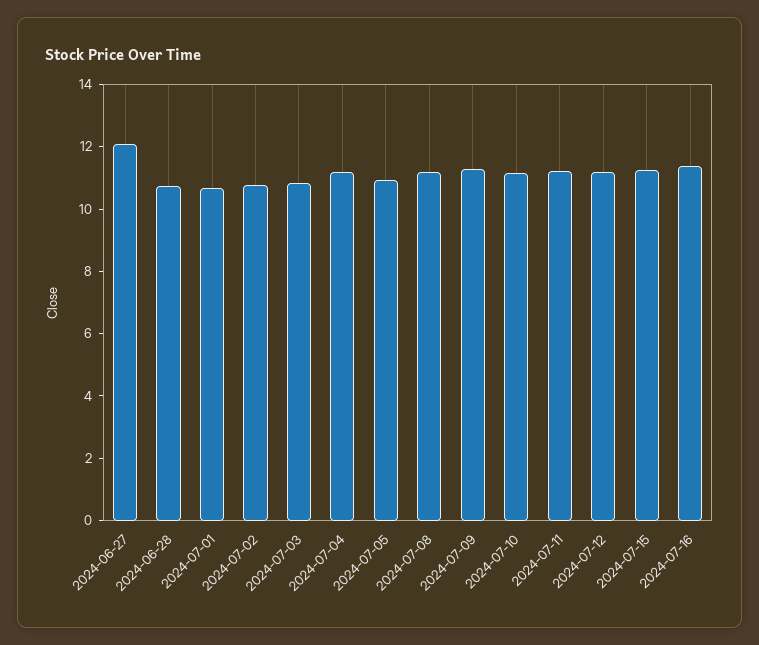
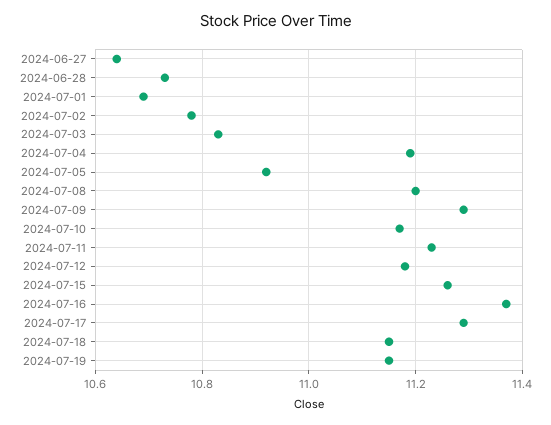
2024-06-27: 12 -> 10.65
2024-07-17: none -> 11.3
2024-07-18: none -> 11.15
2024-07-19: none -> 11.15

